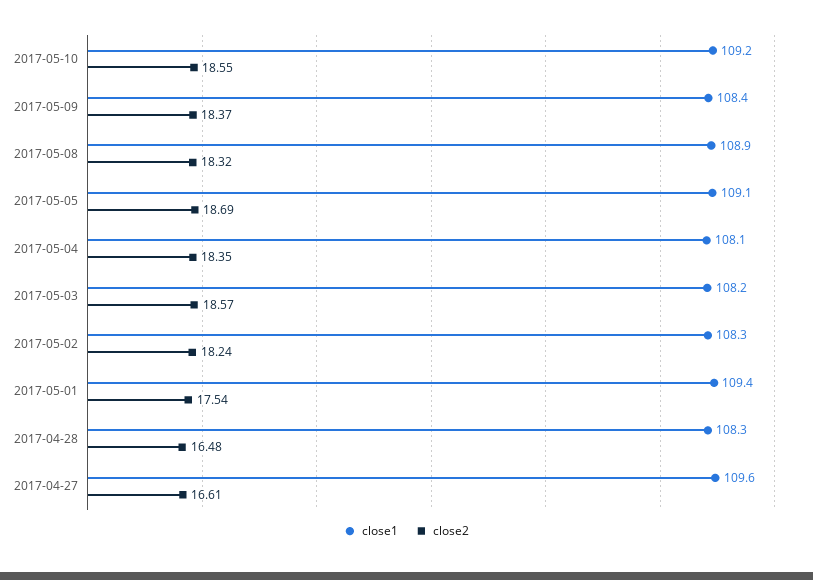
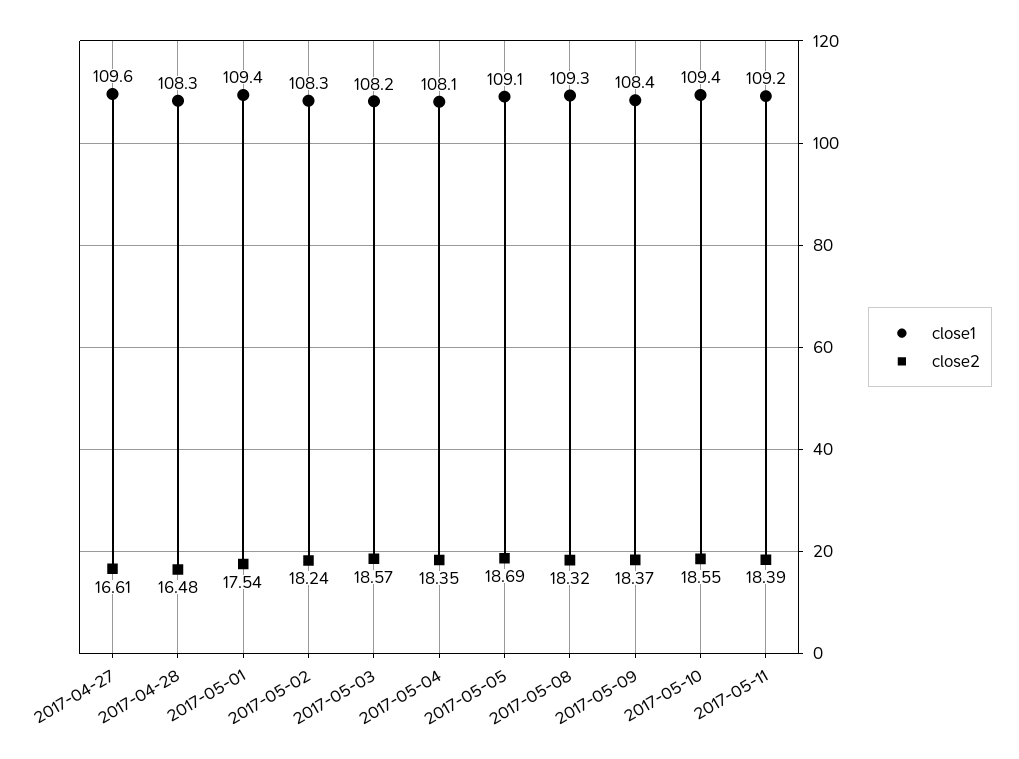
close1, 2017-05-10: 109.2 -> 109.4
close1, 2017-05-08: 108.9 -> 109.3
close1, 2017-05-11: none -> 109.2
close2, 2017-05-11: none -> 18.39

